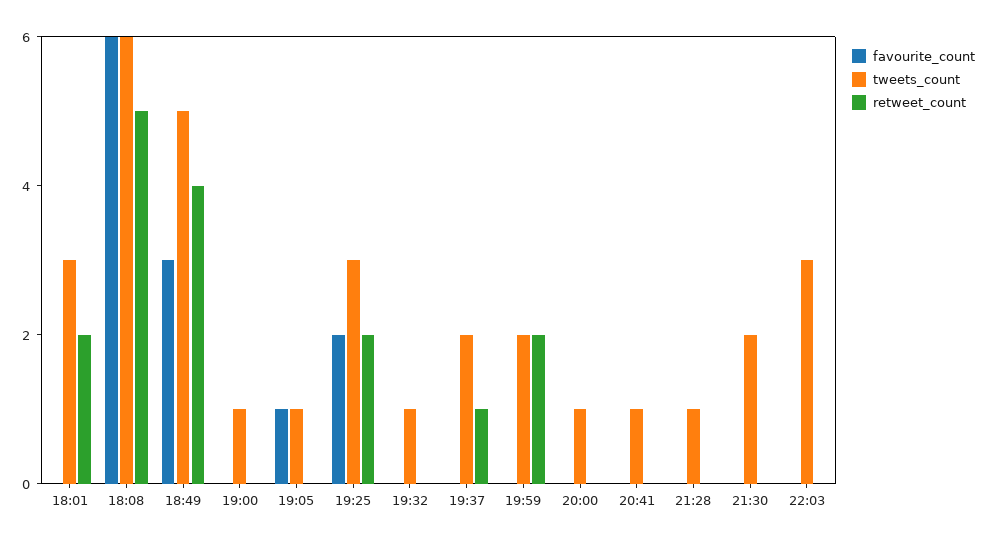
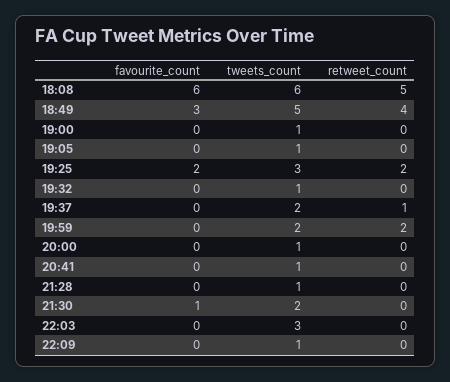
favourite_count, 18:01: 0 -> none
tweets_count, 18:01: 3 -> none
retweet_count, 18:01: 2 -> none
favourite_count, 19:05: 1 -> 0
favourite_count, 21:30: 0 -> 1
favourite_count, 22:09: none -> 0
tweets_count, 22:09: none -> 1
retweet_count, 22:09: none -> 0

